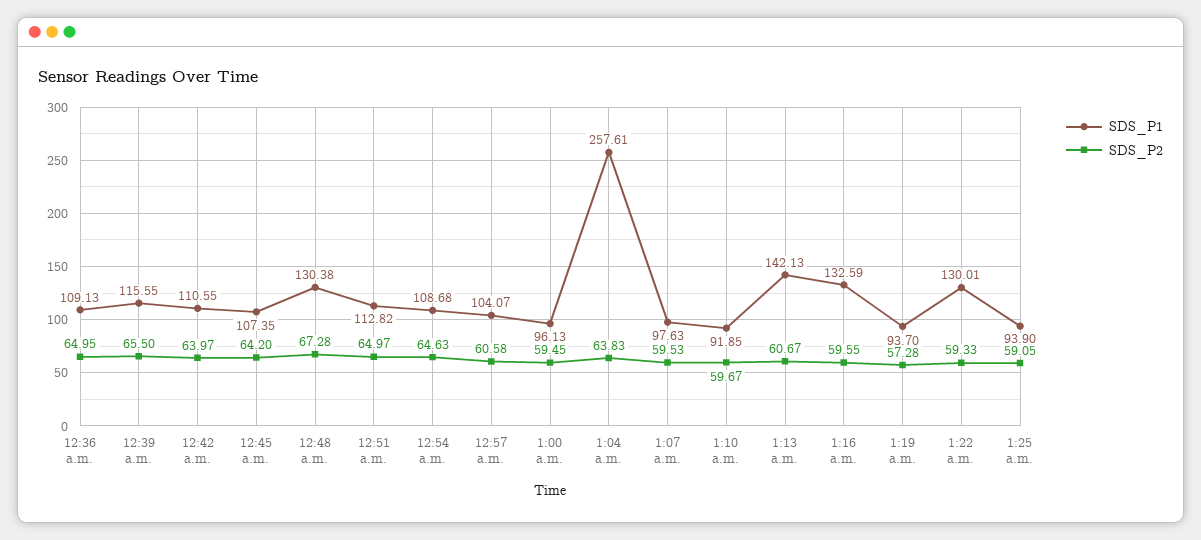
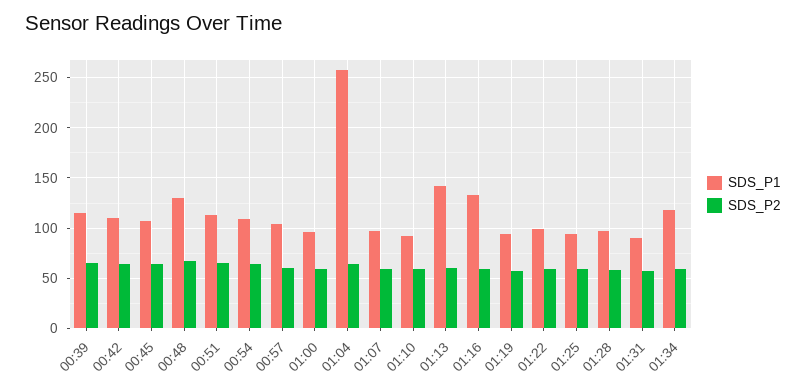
SDS_P1, 12:36 a.m.: 109.13 -> none
SDS_P2, 12:36 a.m.: 64.95 -> none
SDS_P1, 1:22 a.m.: 130.01 -> 100
SDS_P1, 01:28: none -> 100
SDS_P2, 01:28: none -> 60
SDS_P1, 01:31: none -> 90
SDS_P2, 01:31: none -> 60
SDS_P1, 01:34: none -> 120
SDS_P2, 01:34: none -> 60

